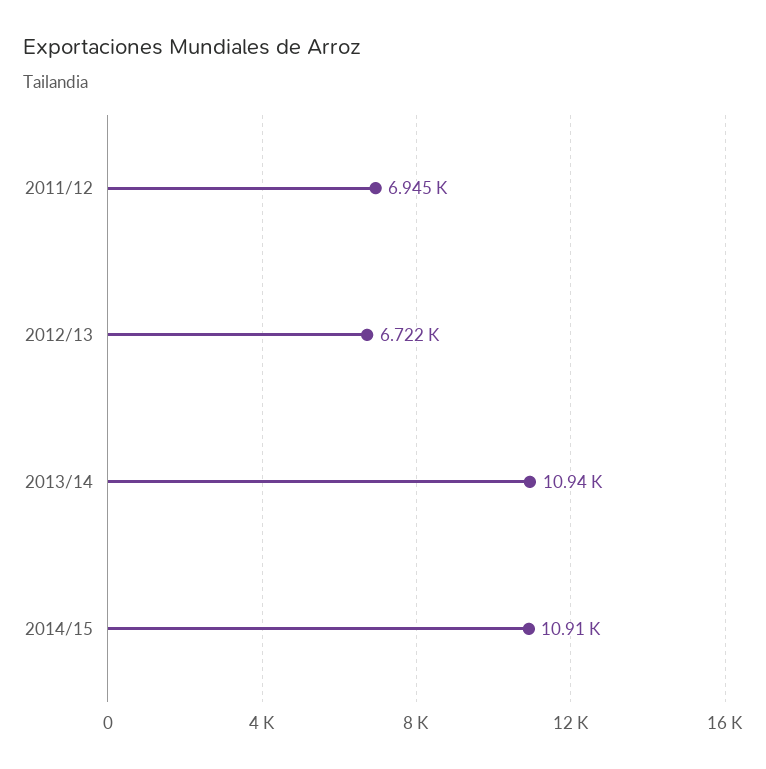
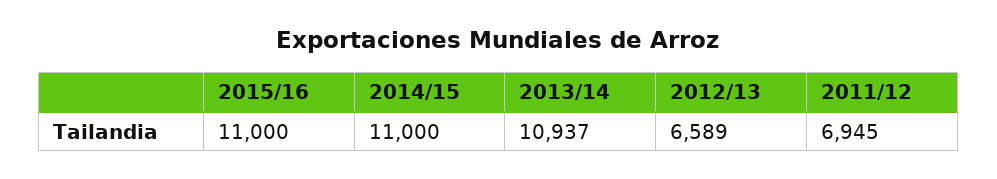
2012/13: 6722 -> 6589
2014/15: 10910 -> 11000
2015/16: none -> 11000

